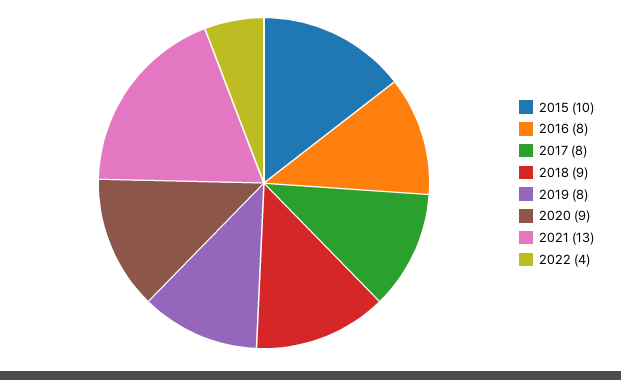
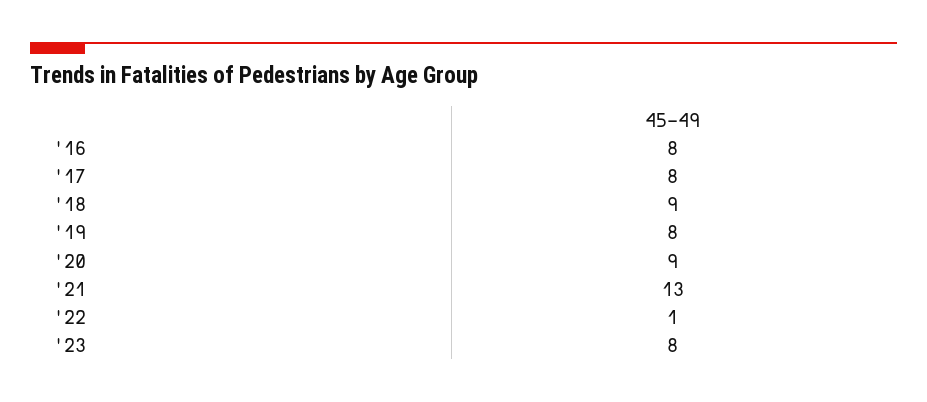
2015: 10 -> none
2022: 4 -> 1
'23: none -> 8

